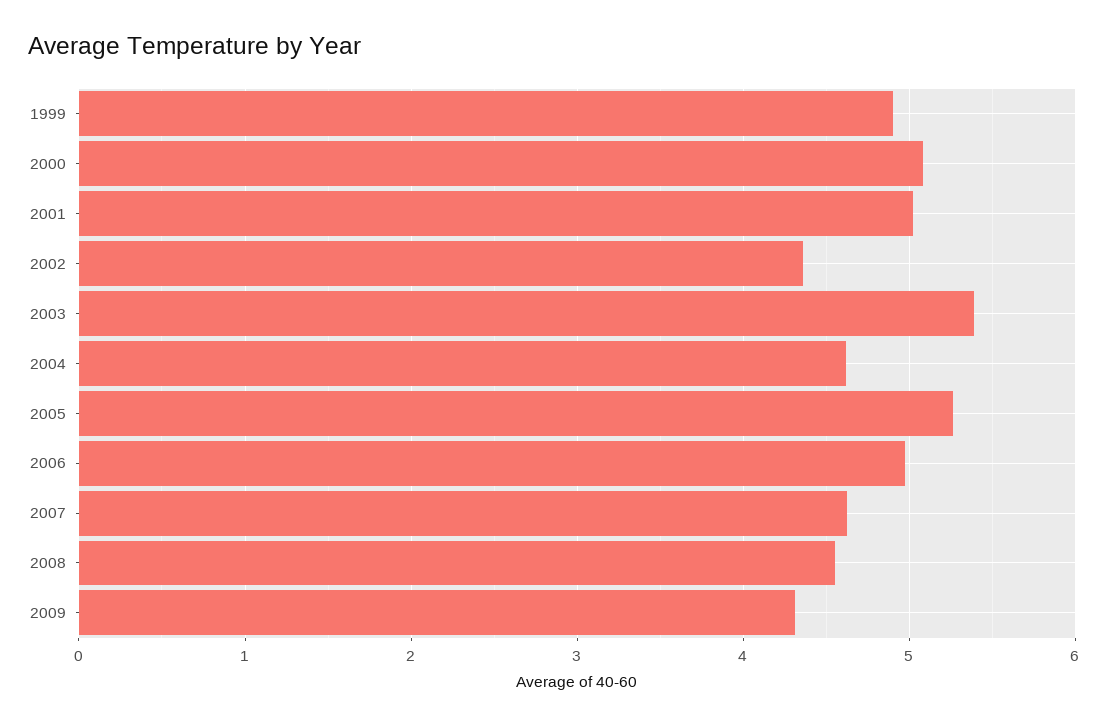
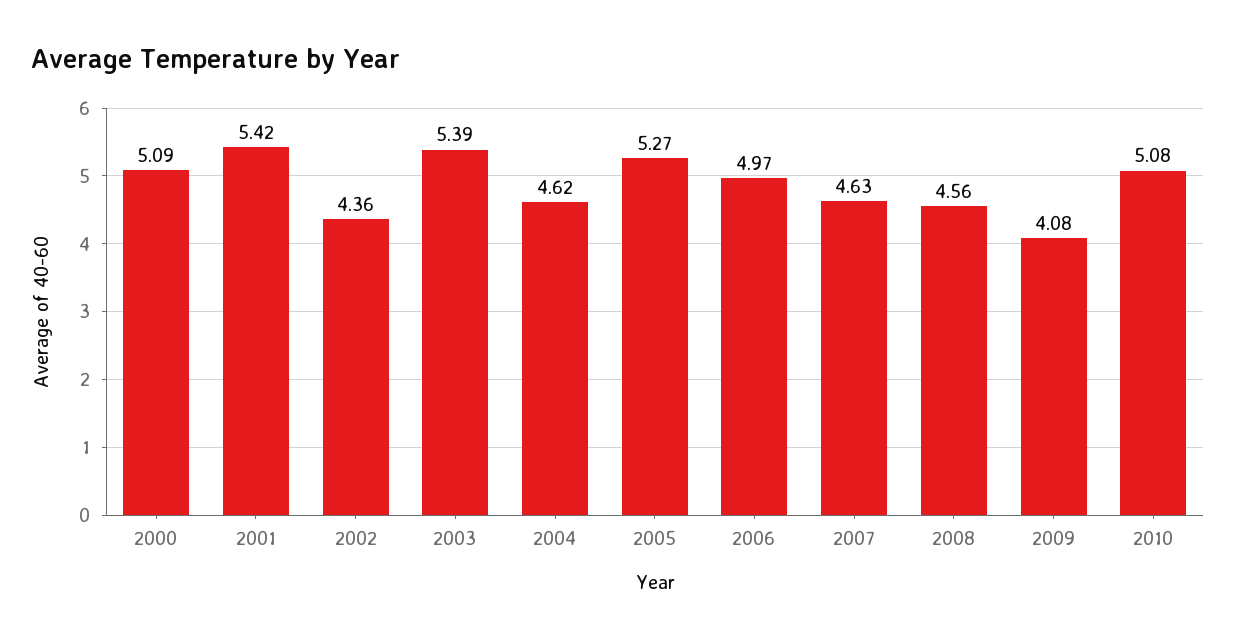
1999: 4.9 -> none
2001: 5 -> 5.42
2009: 4.3 -> 4.08
2010: none -> 5.08

